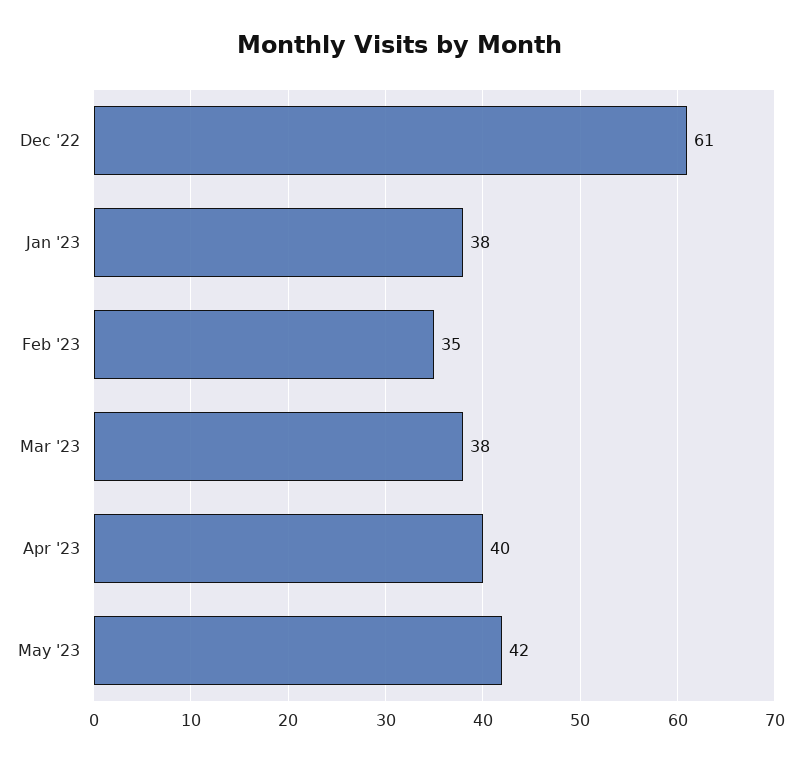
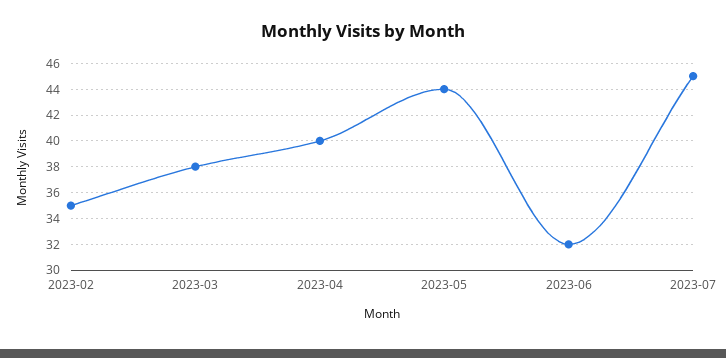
Dec '22: 61 -> none
Jan '23: 38 -> none
May '23: 42 -> 44
2023-06: none -> 32
2023-07: none -> 45

